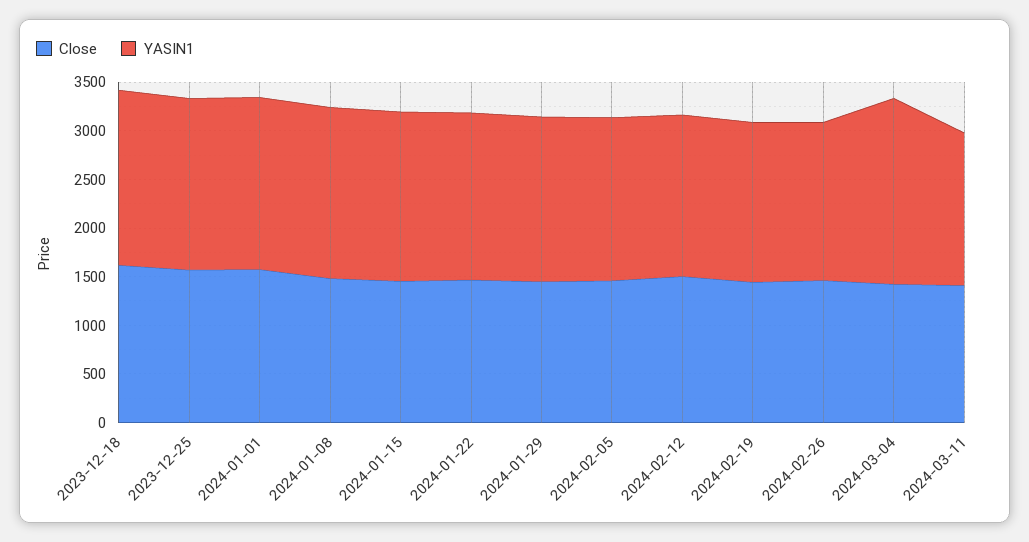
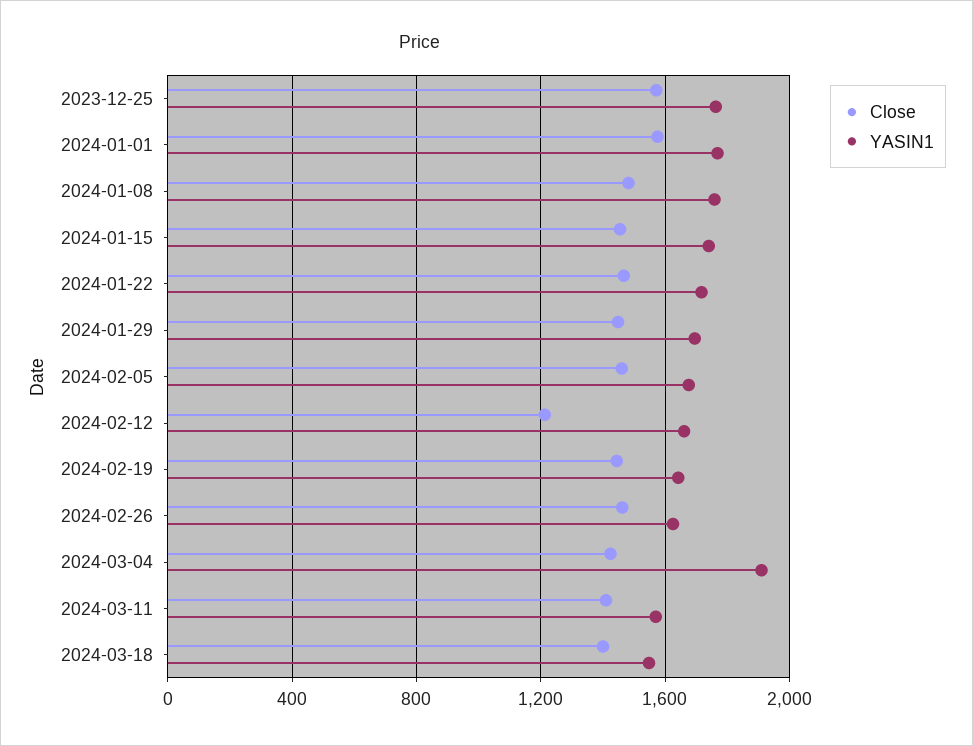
Close, 2023-12-18: 1600 -> none
YASIN1, 2023-12-18: 1800 -> none
Close, 2024-02-12: 1500 -> 1200
Close, 2024-03-18: none -> 1400
YASIN1, 2024-03-18: none -> 1550

